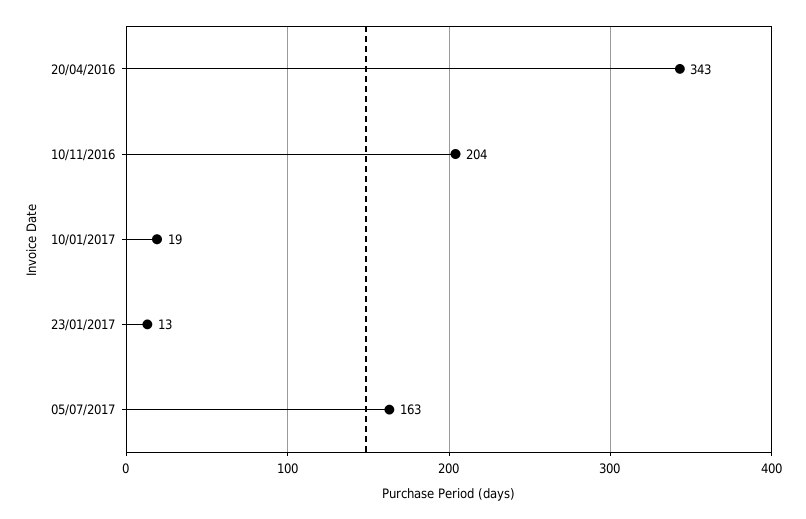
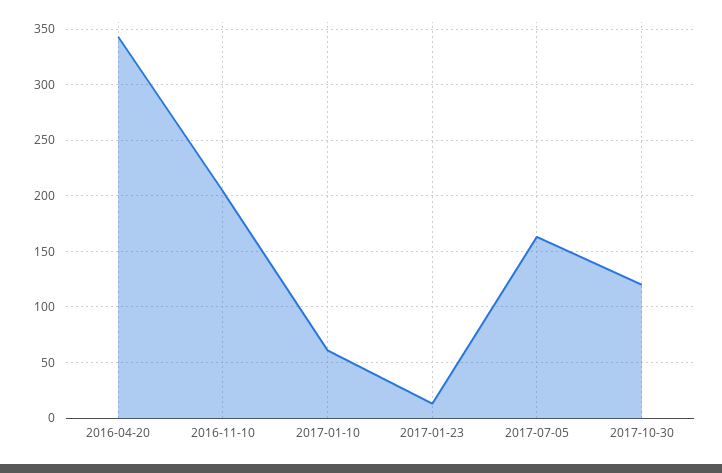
10/01/2017: 19 -> 60
2017-10-30: none -> 120

